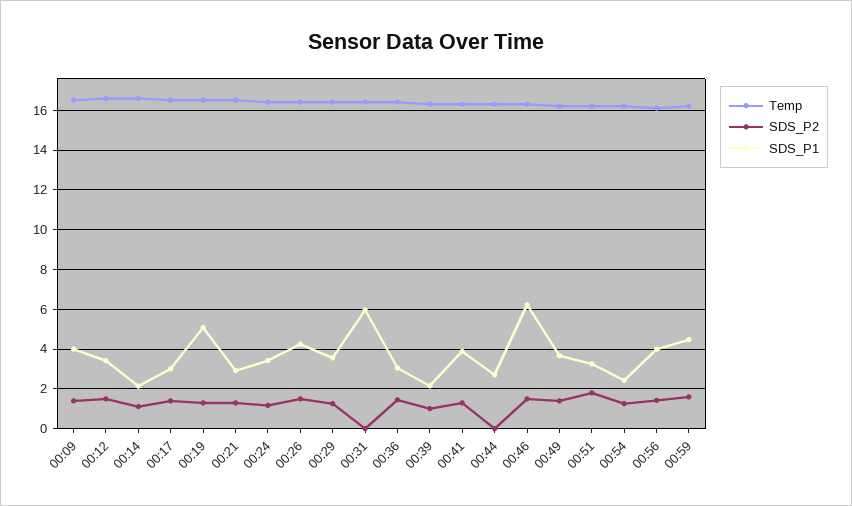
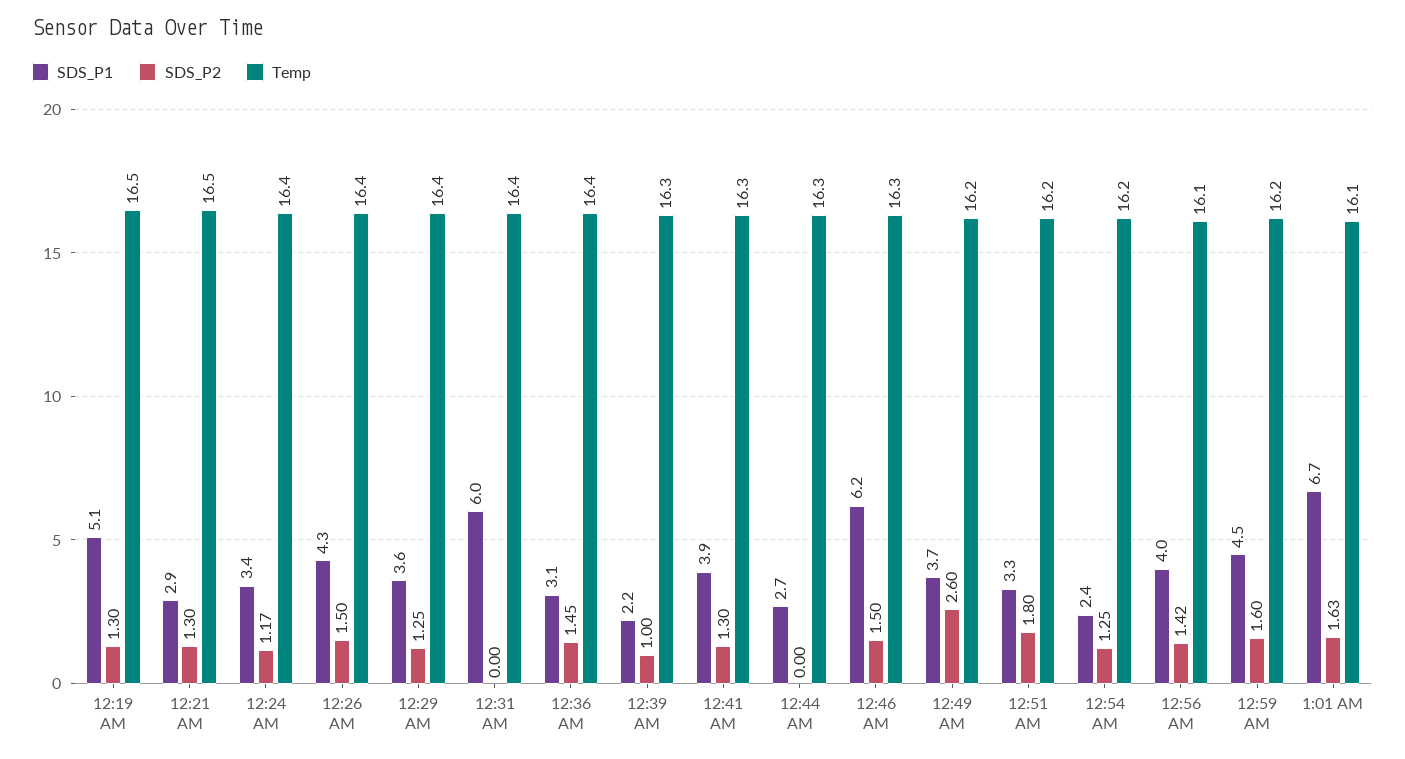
Temp, 00:09: 16.5 -> none
SDS_P2, 00:09: 1.5 -> none
SDS_P1, 00:09: 4 -> none
Temp, 00:12: 16.5 -> none
SDS_P2, 00:12: 1.5 -> none
SDS_P1, 00:12: 3.5 -> none
Temp, 00:14: 16.5 -> none
SDS_P2, 00:14: 1 -> none
SDS_P1, 00:14: 2 -> none
Temp, 00:17: 16.5 -> none
SDS_P2, 00:17: 1.5 -> none
SDS_P1, 00:17: 3 -> none
SDS_P2, 00:49: 1.5 -> 2.6
SDS_P1, 1:01 AM: none -> 6.7
SDS_P2, 1:01 AM: none -> 1.63
Temp, 1:01 AM: none -> 16.1

